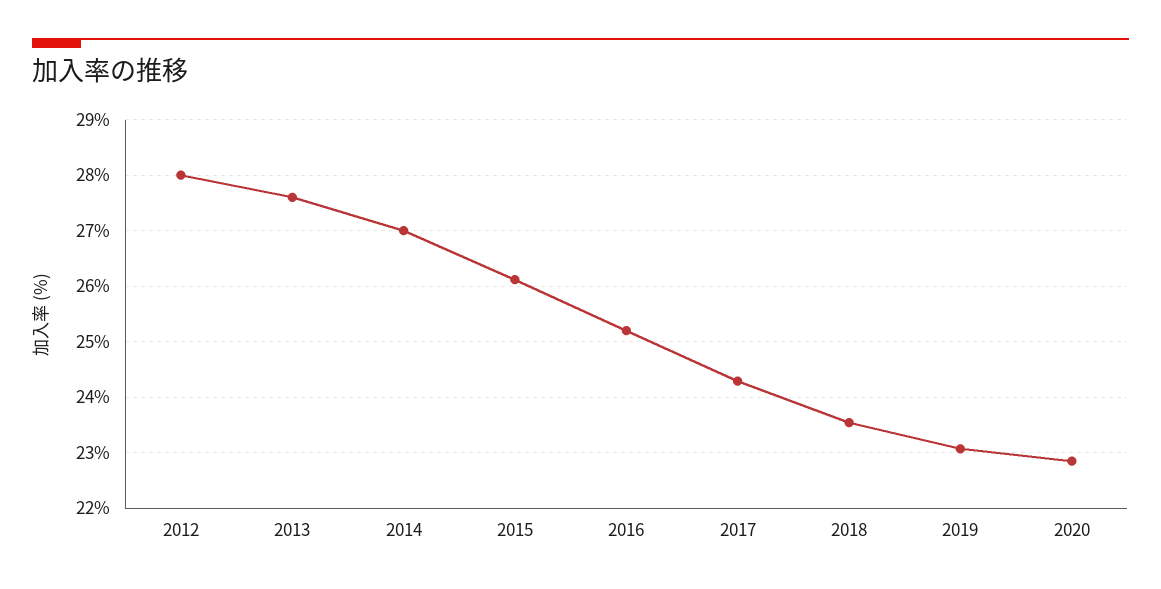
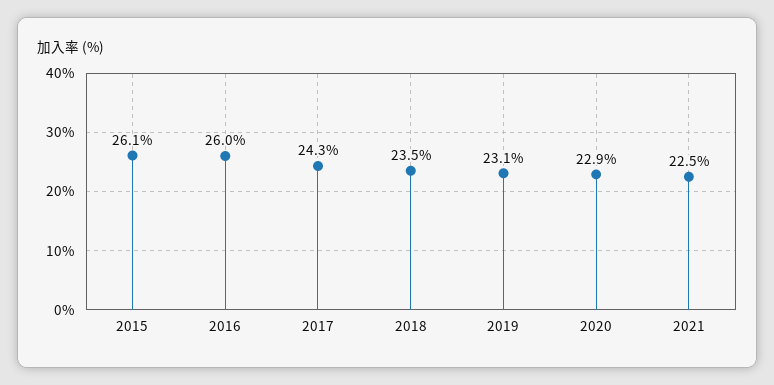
2012: 28 -> none
2013: 27.6 -> none
2014: 27 -> none
2016: 25.2 -> 26
2021: none -> 22.5

